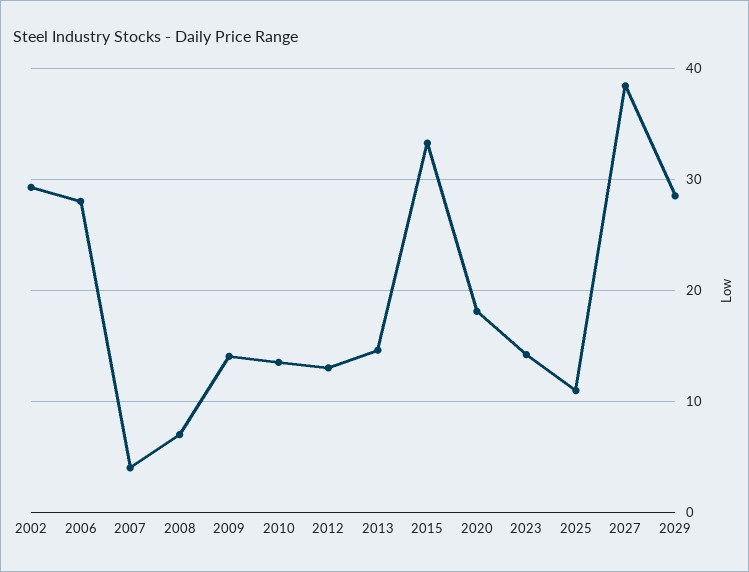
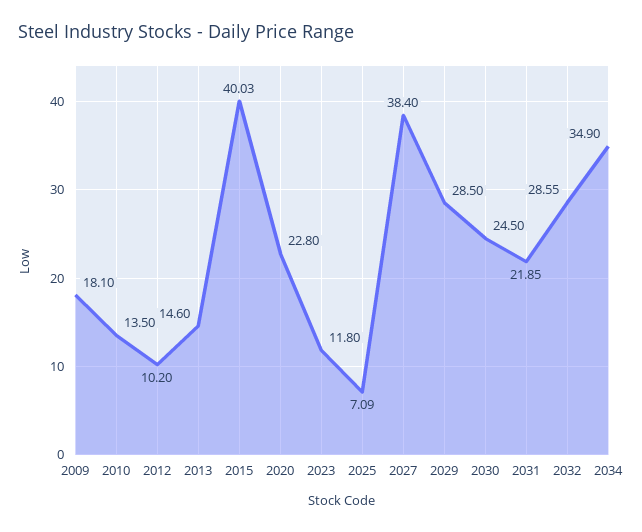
2002: 29 -> none
2006: 28 -> none
2007: 4 -> none
2008: 7 -> none
2009: 14 -> 18.1
2012: 13 -> 10.2
2015: 33 -> 40.03
2020: 18 -> 22.8
2023: 14 -> 11.8
2025: 11 -> 7.09
2030: none -> 24.5
2031: none -> 21.85
2032: none -> 28.55
2034: none -> 34.9

